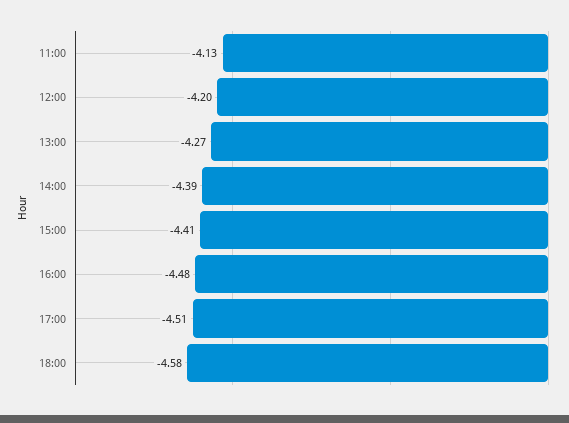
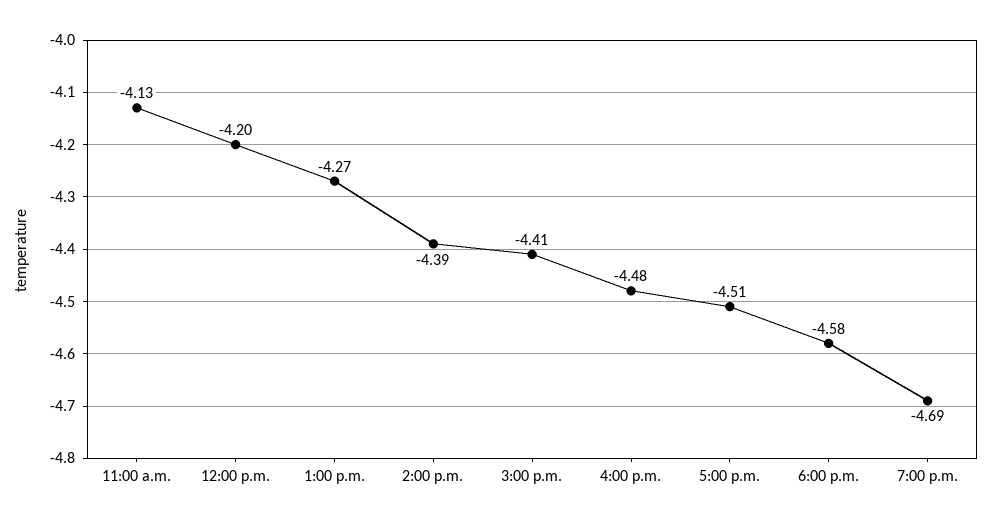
7:00 p.m.: none -> -4.69

